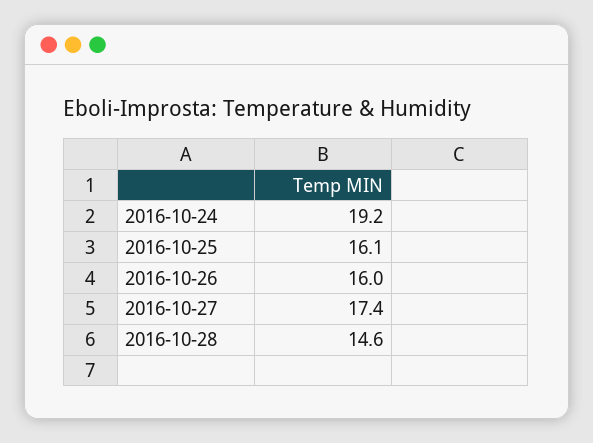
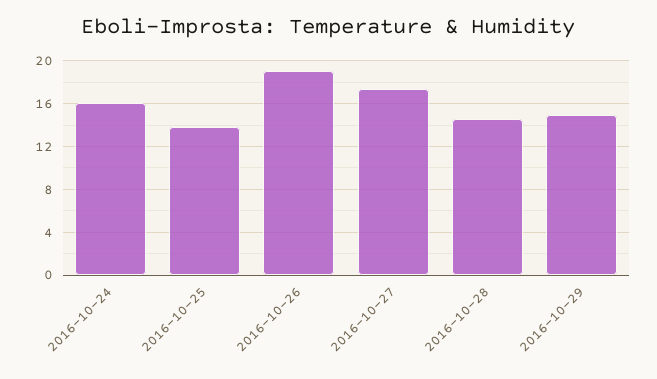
2016-10-24: 19.2 -> 16
2016-10-25: 16.1 -> 14
2016-10-26: 16 -> 19
2016-10-29: none -> 15

